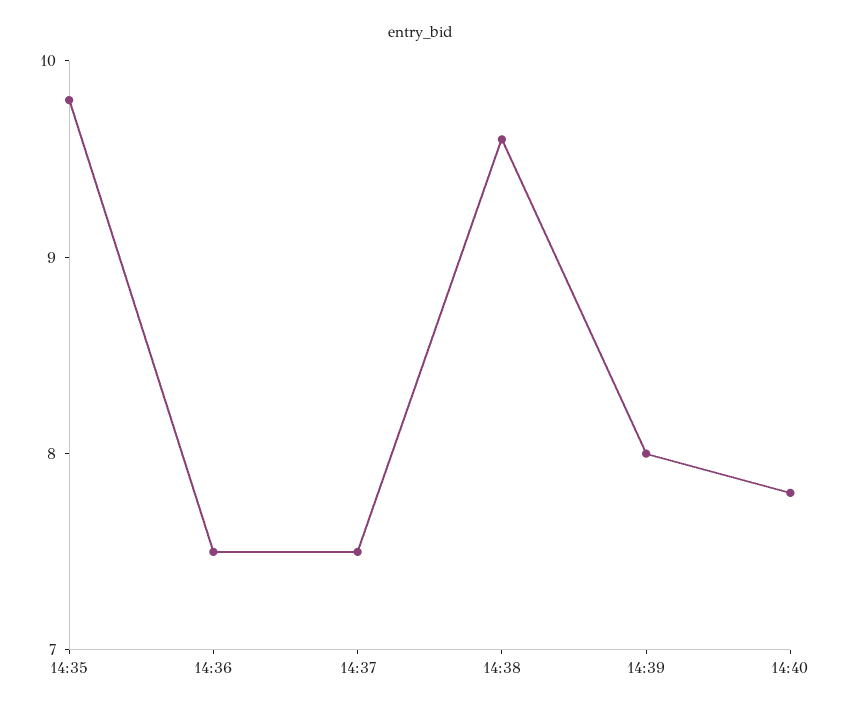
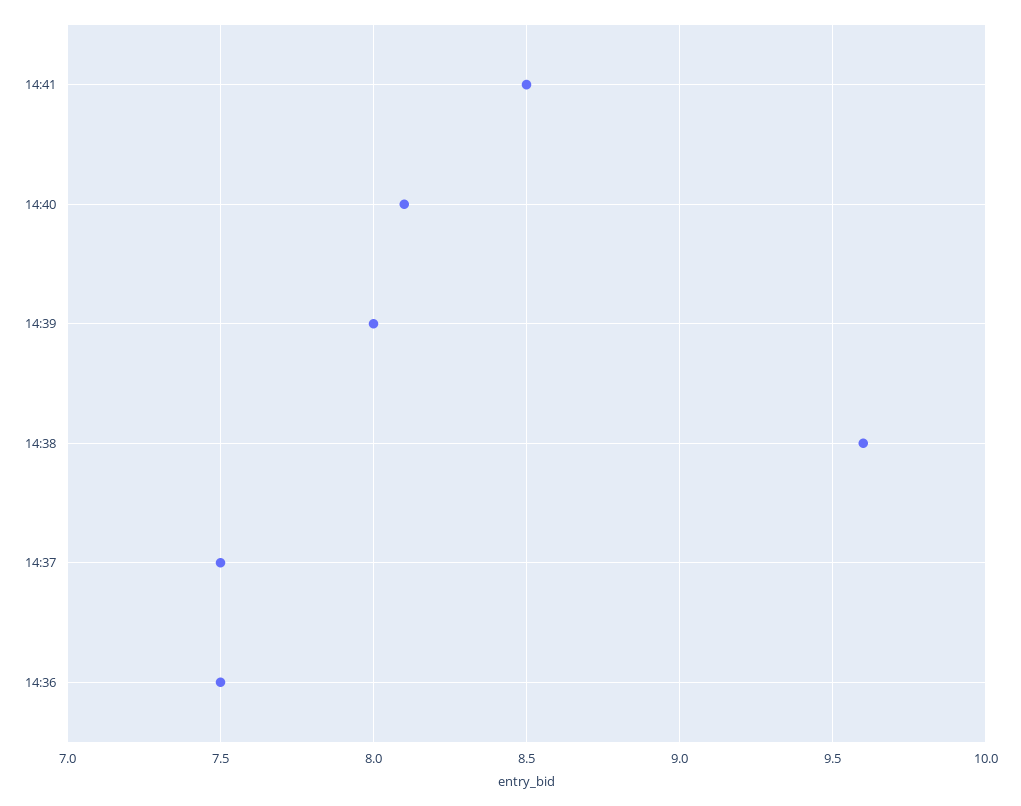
14:35: 9.8 -> none
14:40: 7.8 -> 8.1
14:41: none -> 8.5

